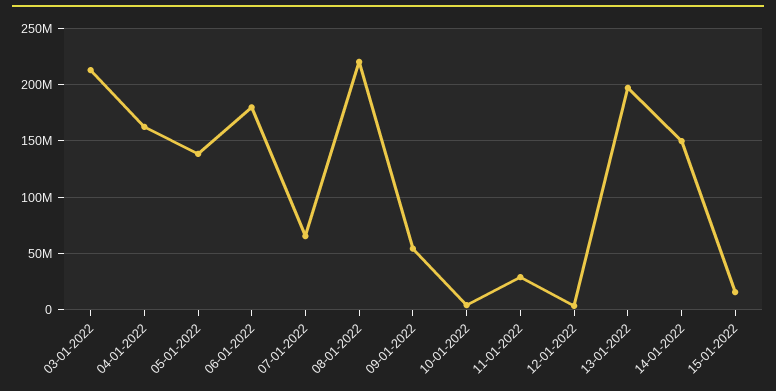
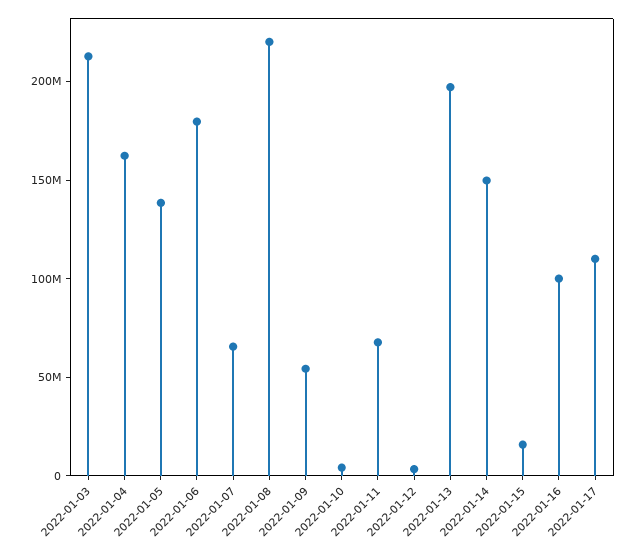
11-01-2022: 30000000 -> 70000000
2022-01-16: none -> 100000000
2022-01-17: none -> 110000000

